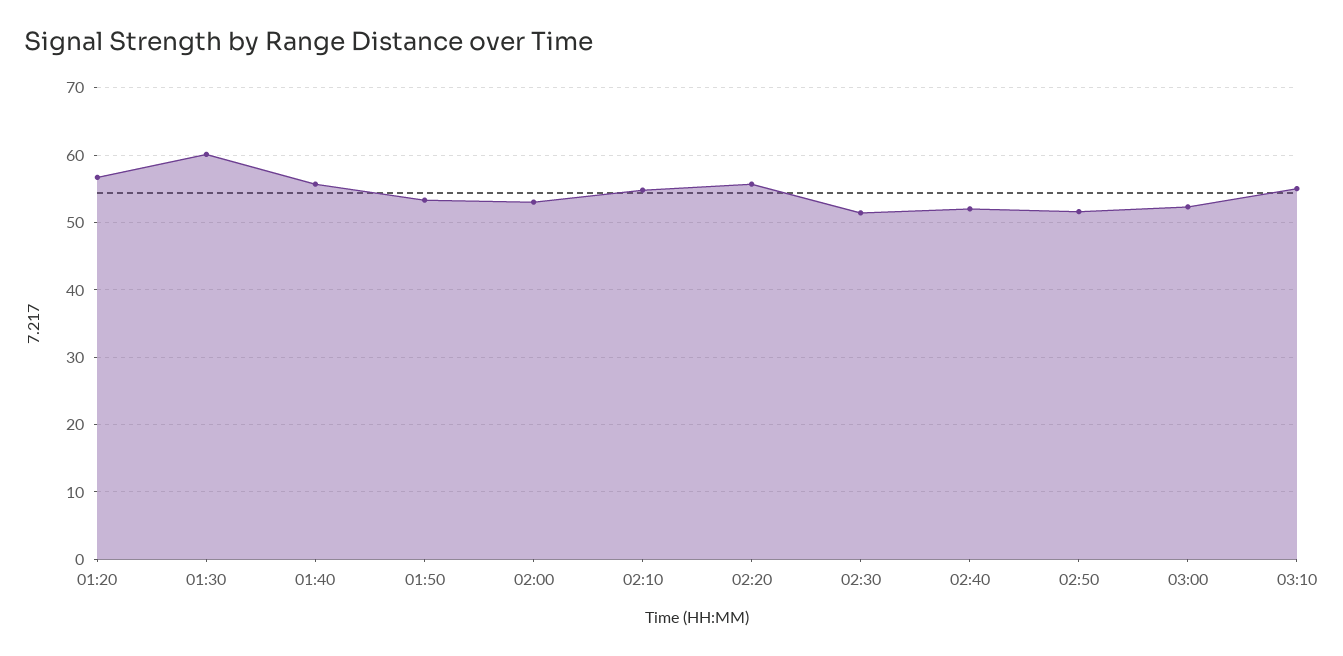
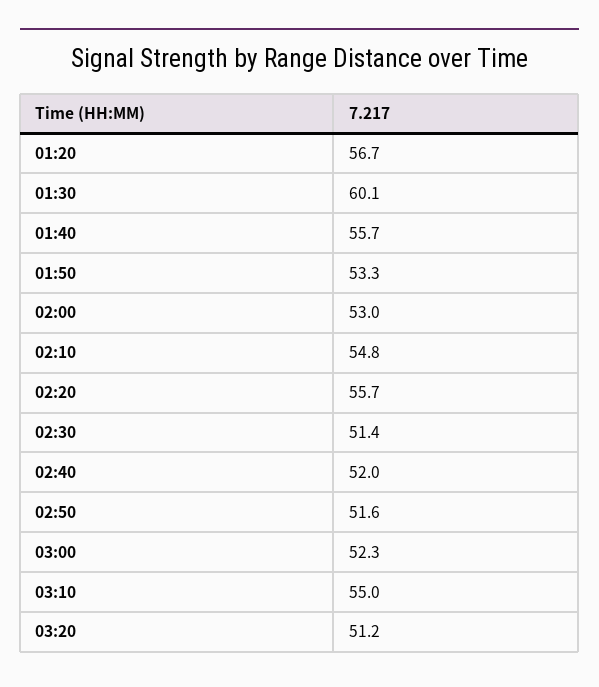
03:20: none -> 51.2

